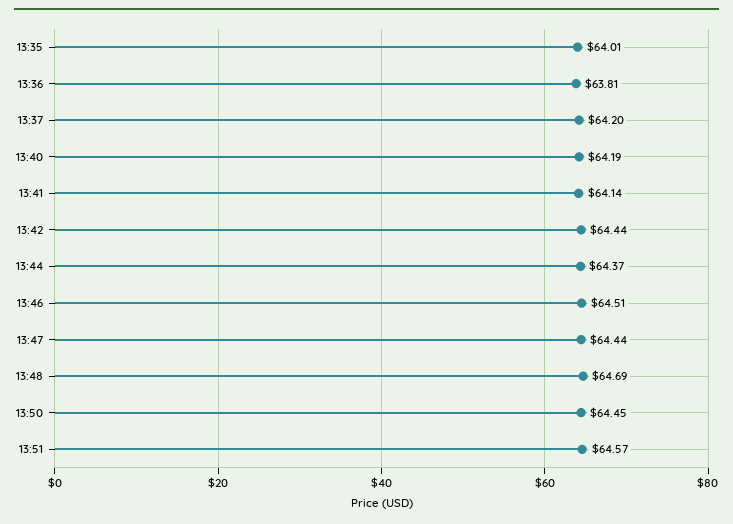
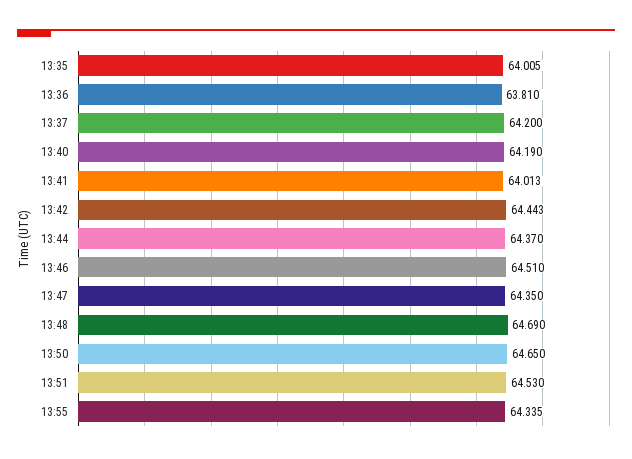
13:41: 64.14 -> 64.013
13:47: 64.44 -> 64.35
13:50: 64.45 -> 64.65
13:51: 64.57 -> 64.53
13:55: none -> 64.335

